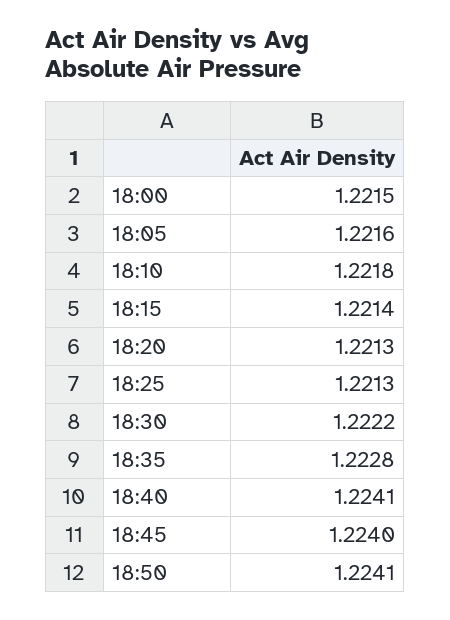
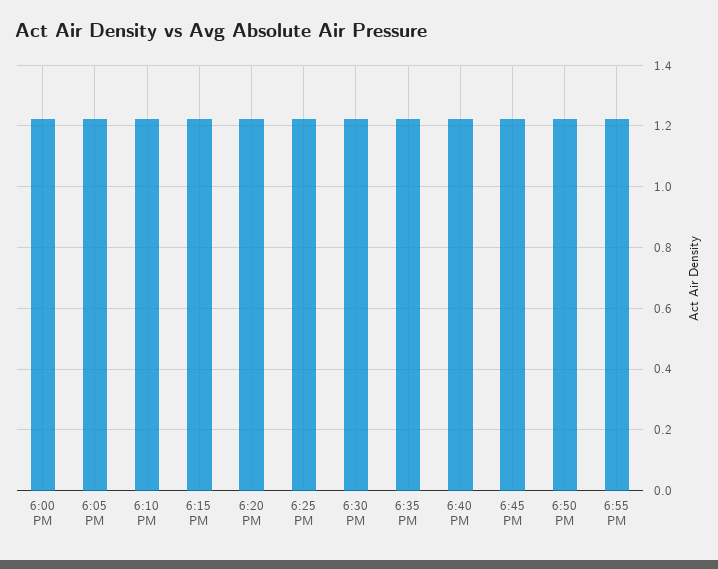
6:55 PM: none -> 1.22

